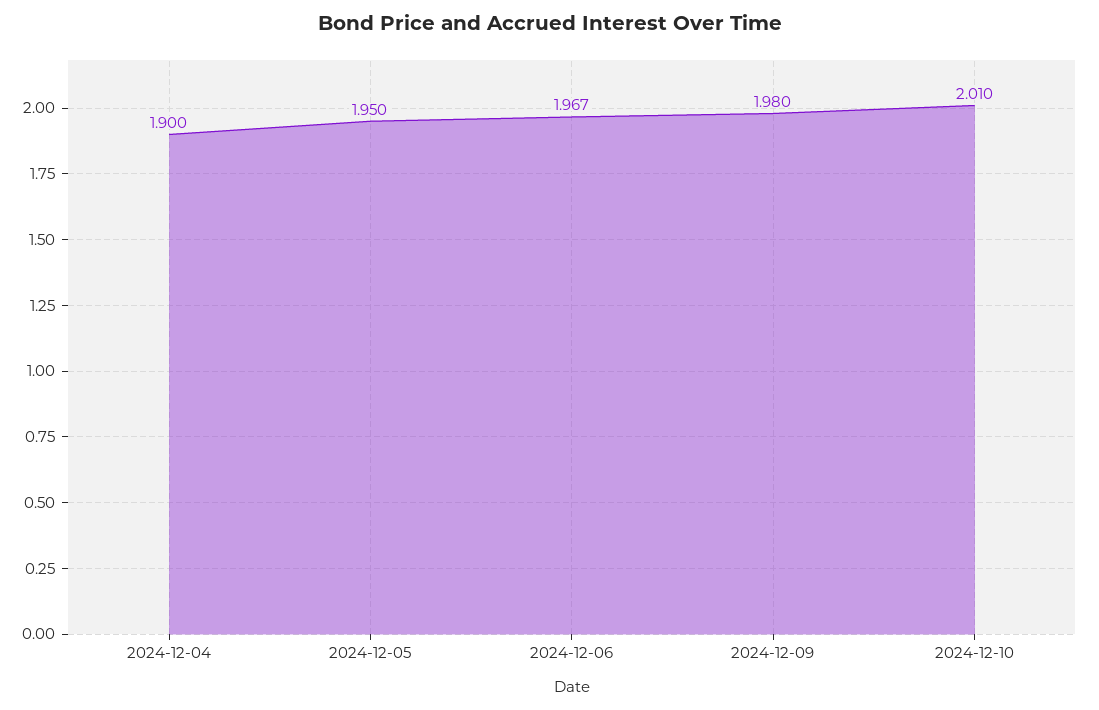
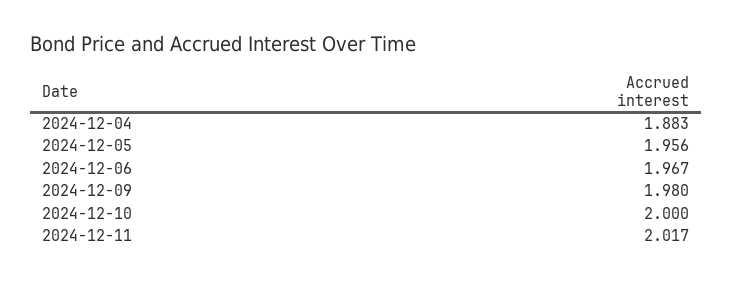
2024-12-04: 1.9 -> 1.883
2024-12-05: 1.95 -> 1.956
2024-12-10: 2.01 -> 2
2024-12-11: none -> 2.017

